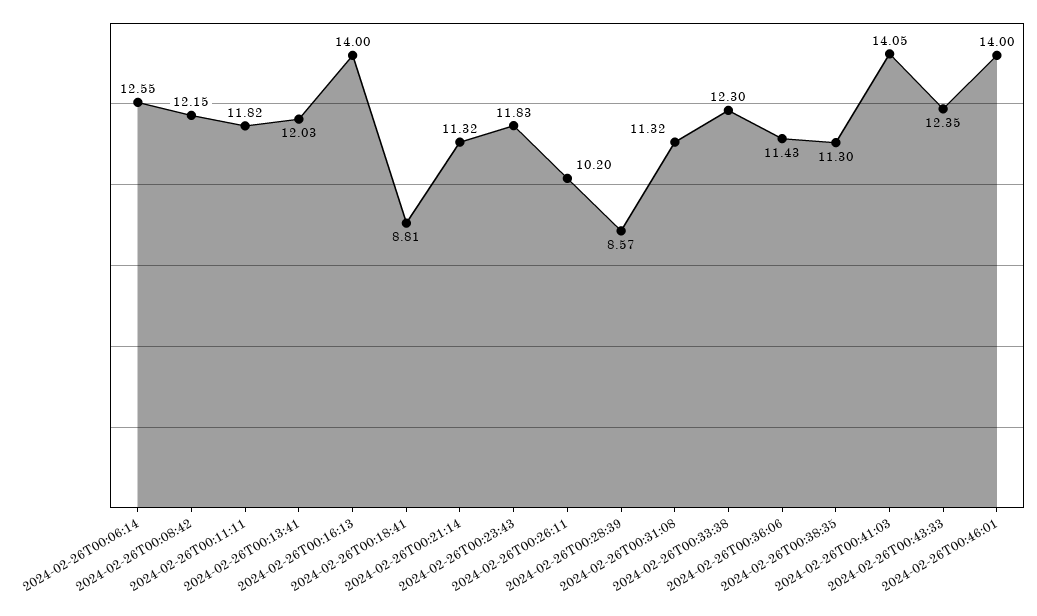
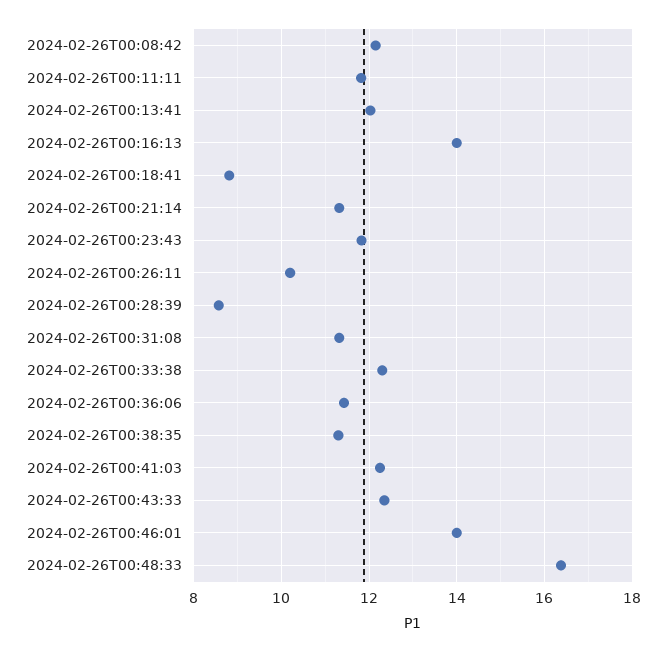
2024-02-26T00:06:14: 12.55 -> none
2024-02-26T00:41:03: 14.05 -> 12.2
2024-02-26T00:48:33: none -> 16.4

